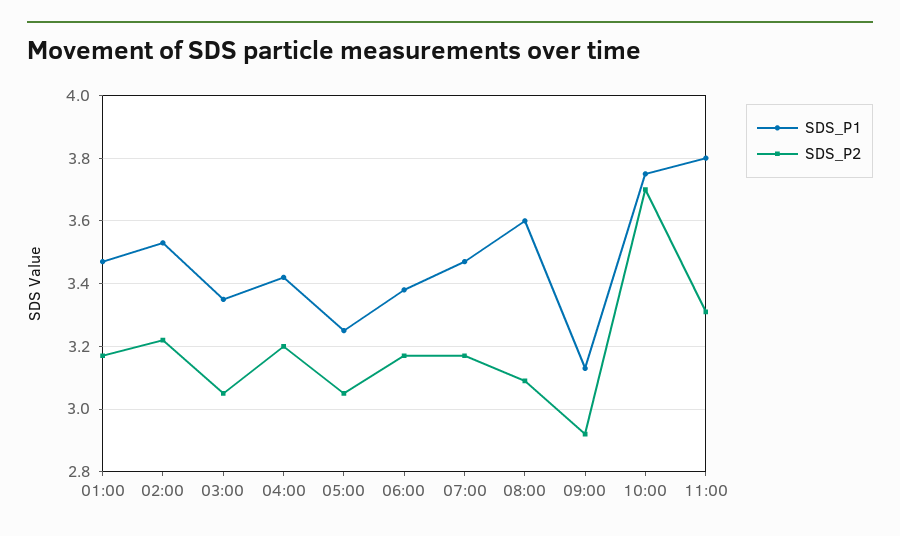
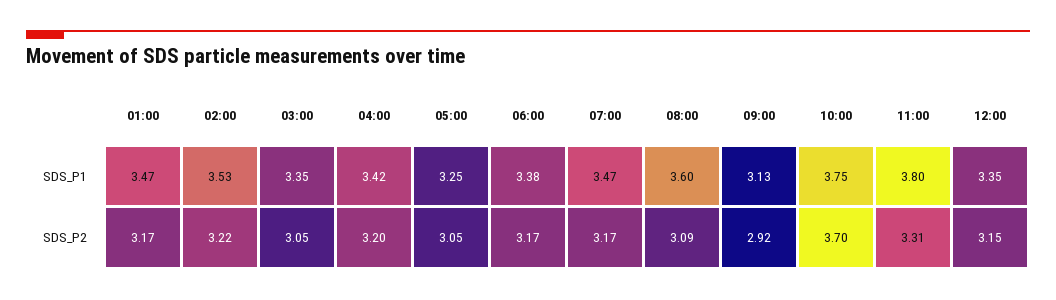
SDS_P1, 12:00: none -> 3.35
SDS_P2, 12:00: none -> 3.15

